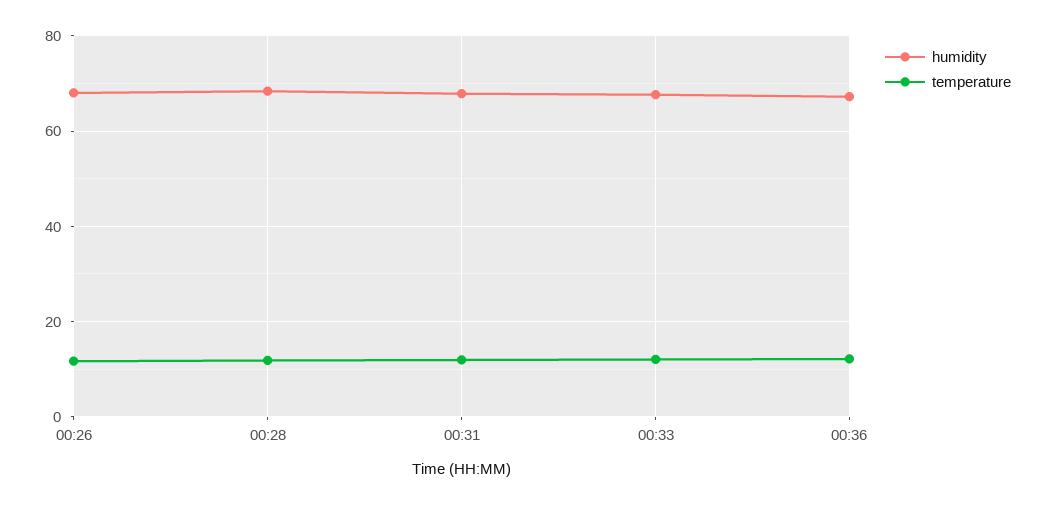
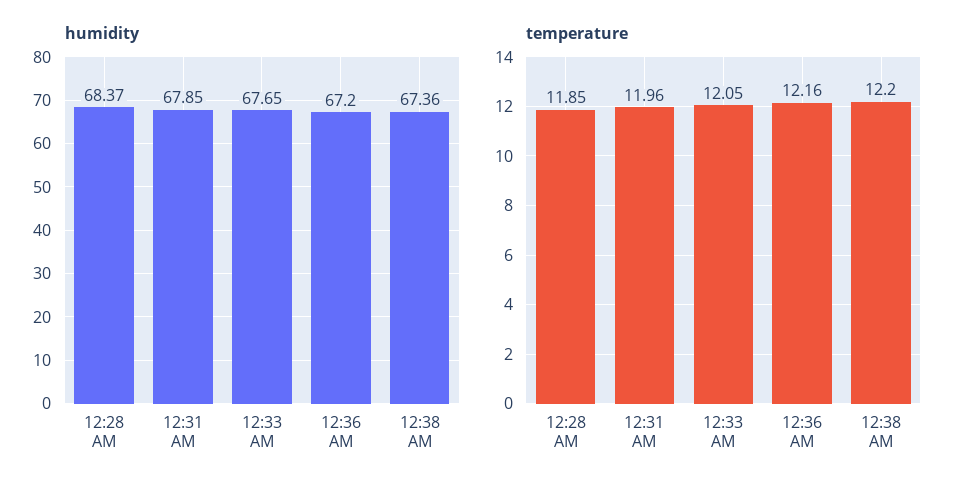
humidity, 00:26: 68 -> none
temperature, 00:26: 12 -> none
humidity, 12:38 AM: none -> 67.36
temperature, 12:38 AM: none -> 12.2

